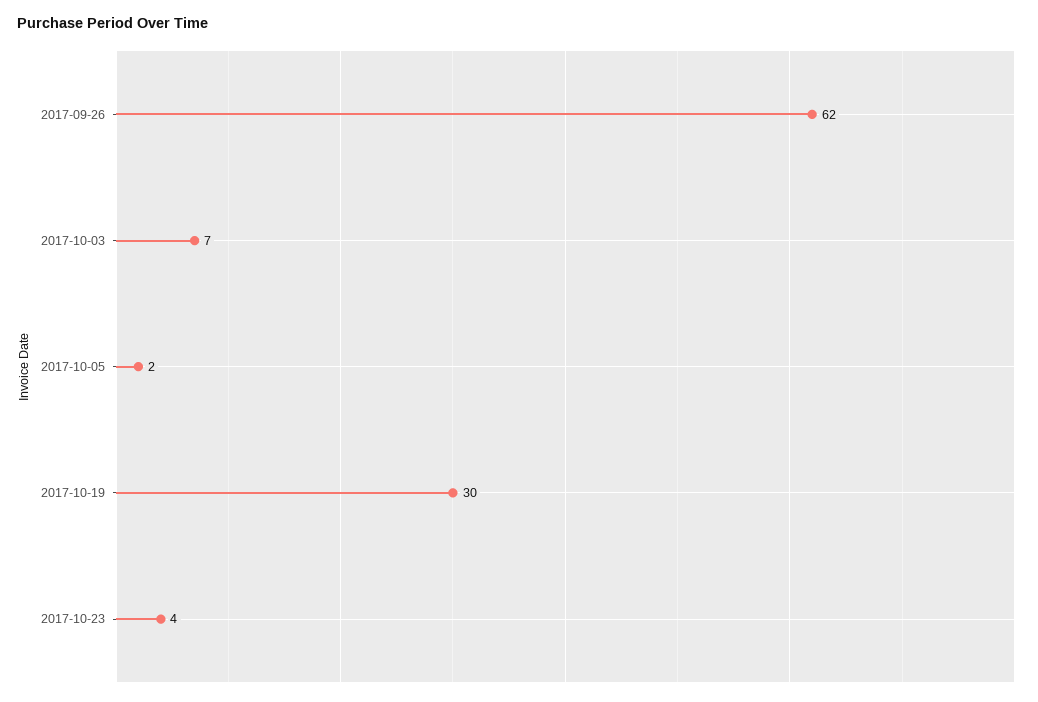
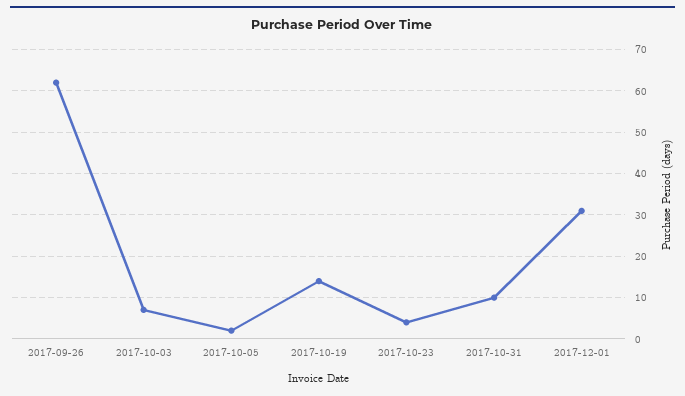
2017-10-19: 30 -> 15
2017-10-31: none -> 10
2017-12-01: none -> 30

